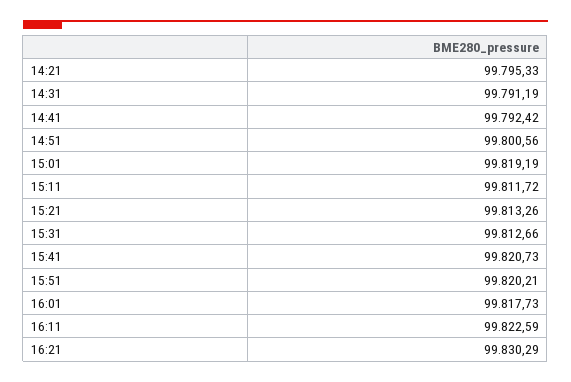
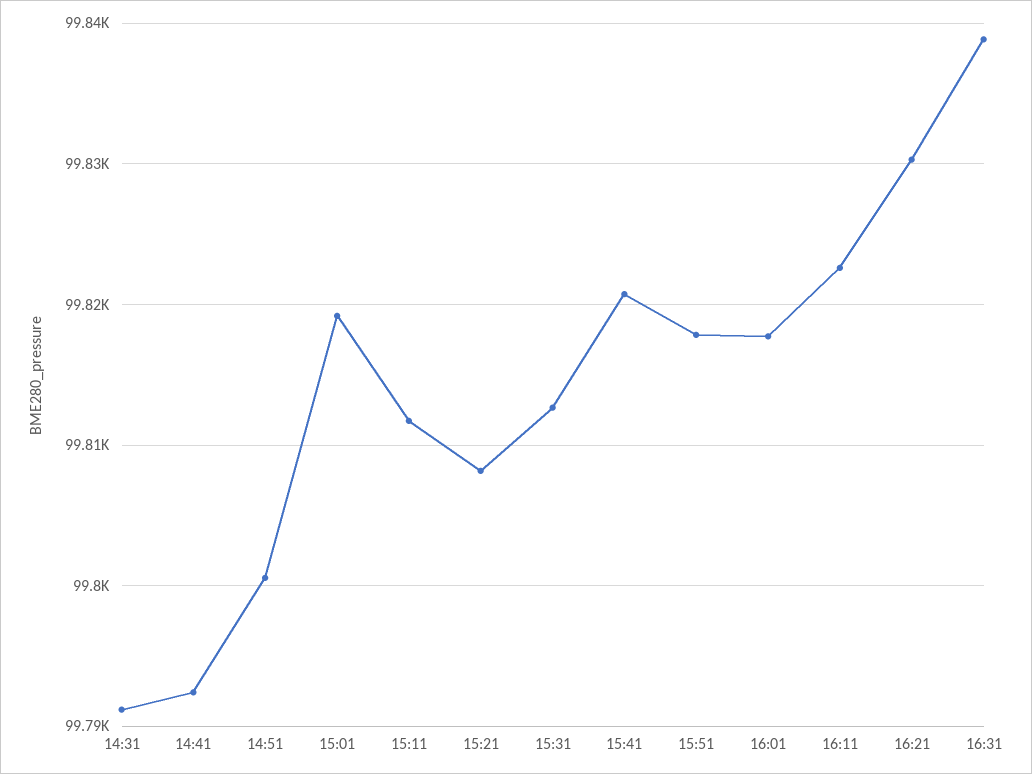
14:21: 99795.33 -> none
15:21: 99813.26 -> 99808
15:51: 99820.21 -> 99818
16:31: none -> 99839

